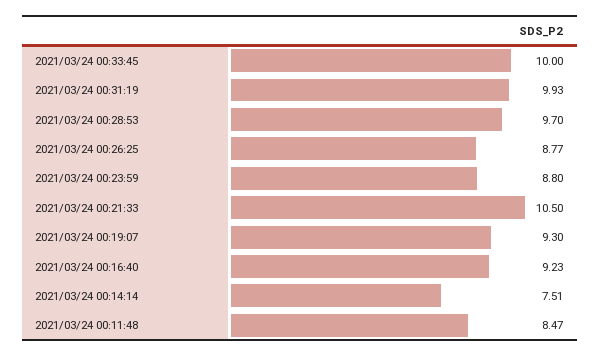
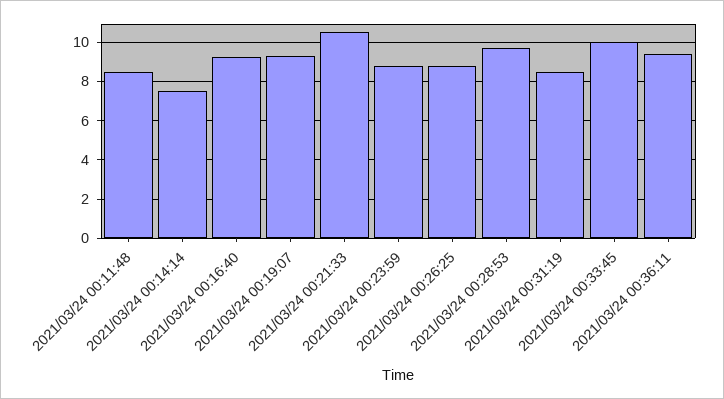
2021/03/24 00:31:19: 9.93 -> 8.5
2021/03/24 00:36:11: none -> 9.5

